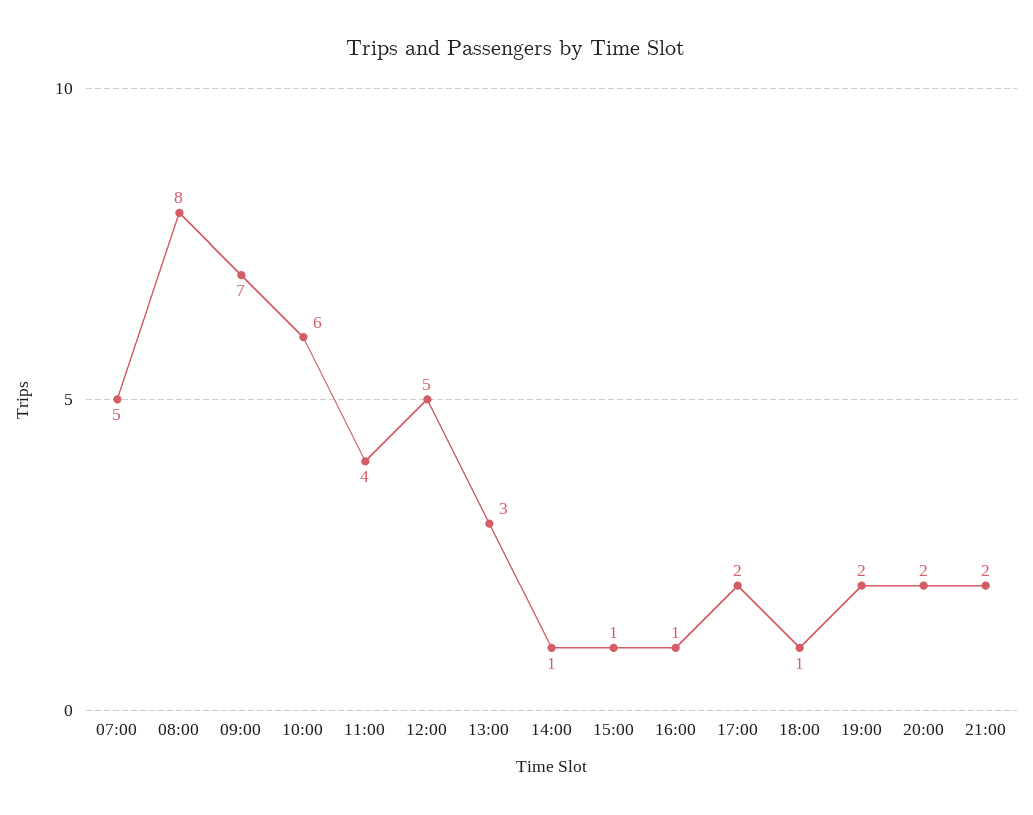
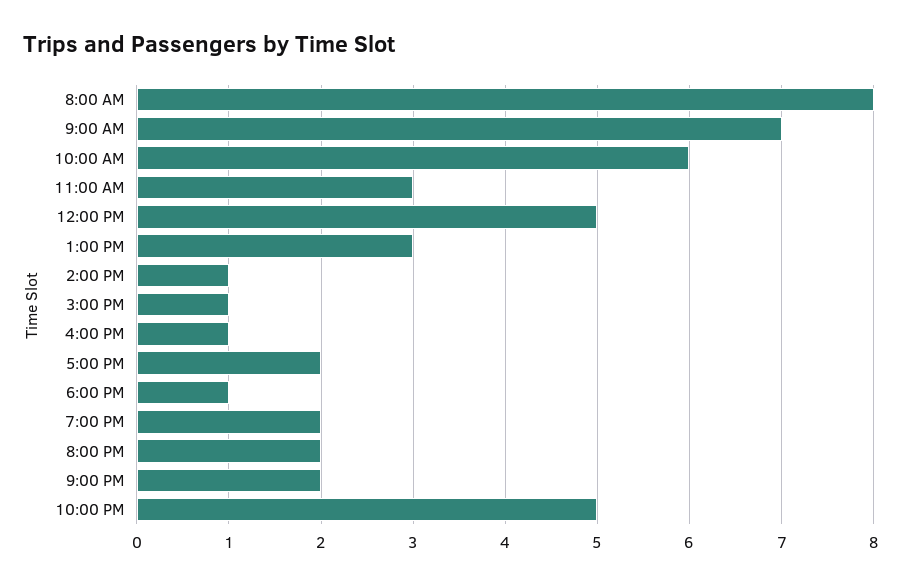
07:00: 5 -> none
11:00: 4 -> 3
10:00 PM: none -> 5

